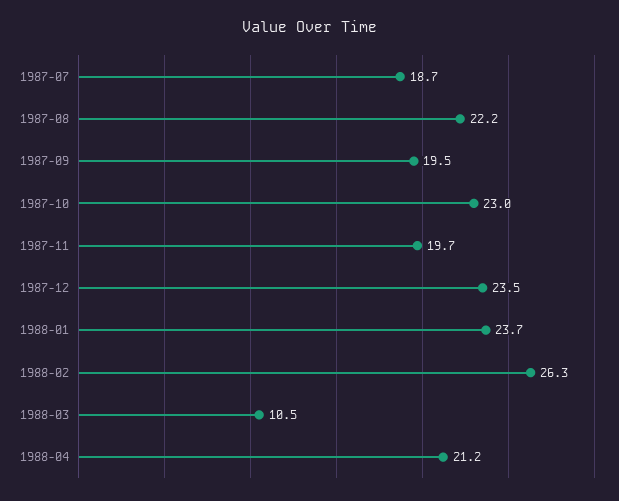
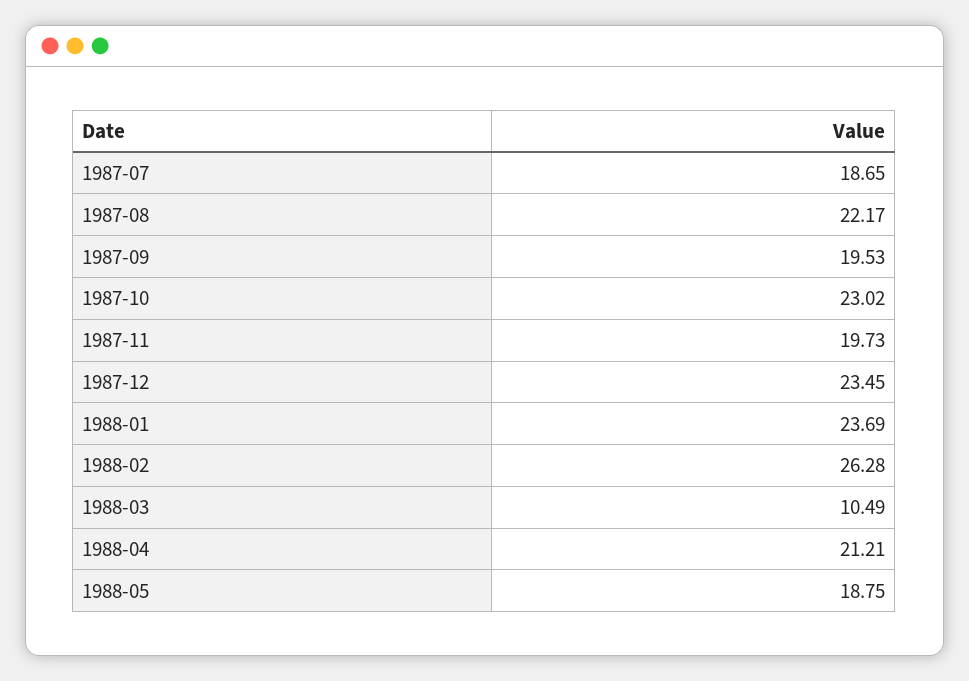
1988-05: none -> 18.75

